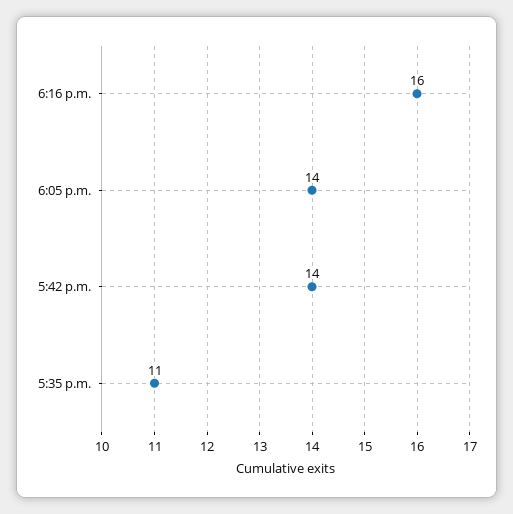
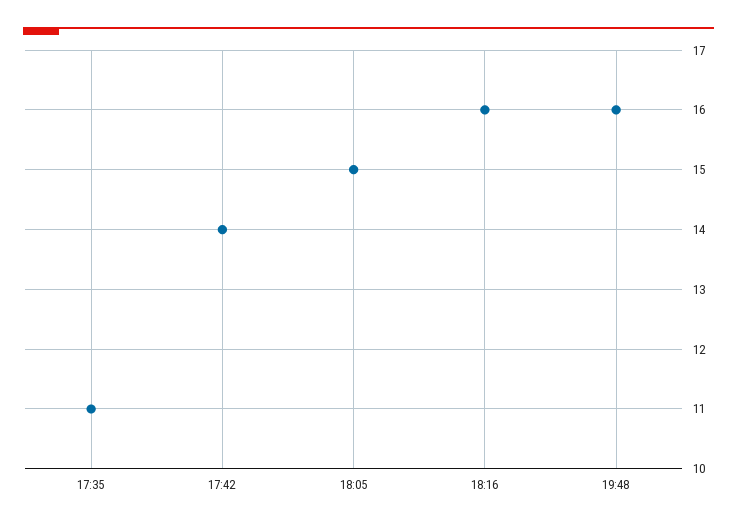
6:05 p.m.: 14 -> 15
19:48: none -> 16

